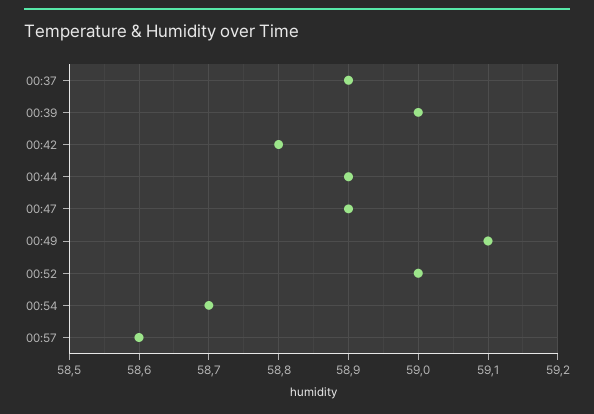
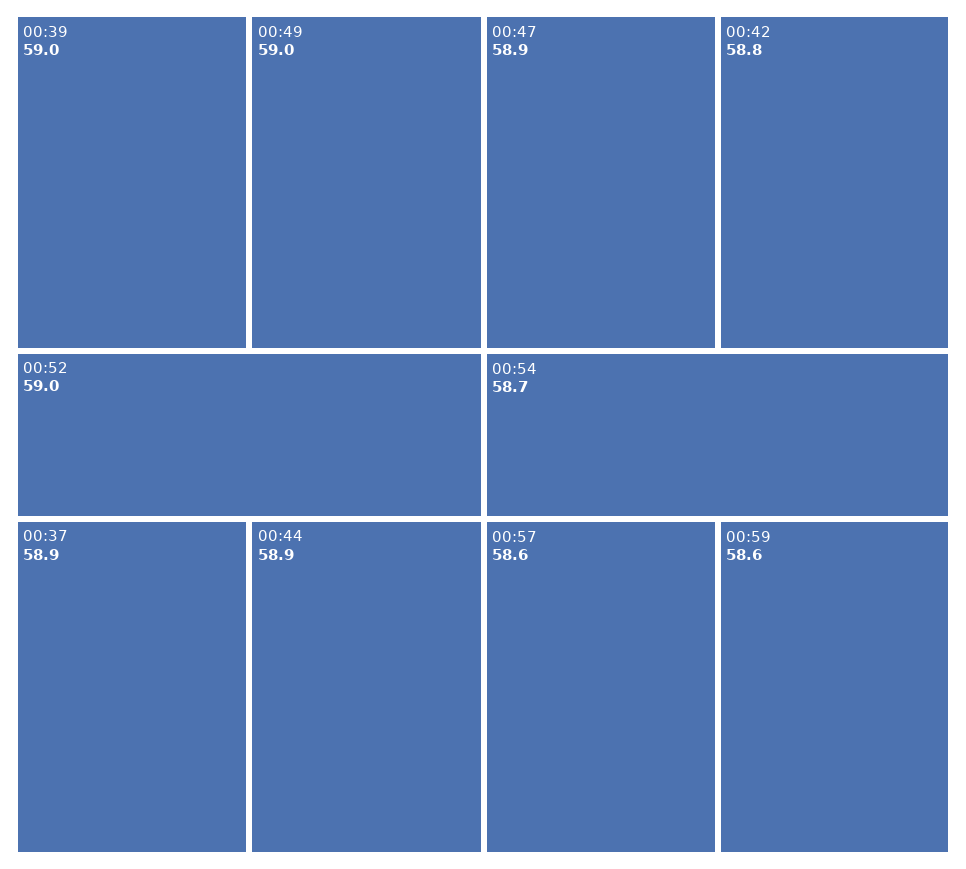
00:49: 59.1 -> 59
00:59: none -> 58.6

